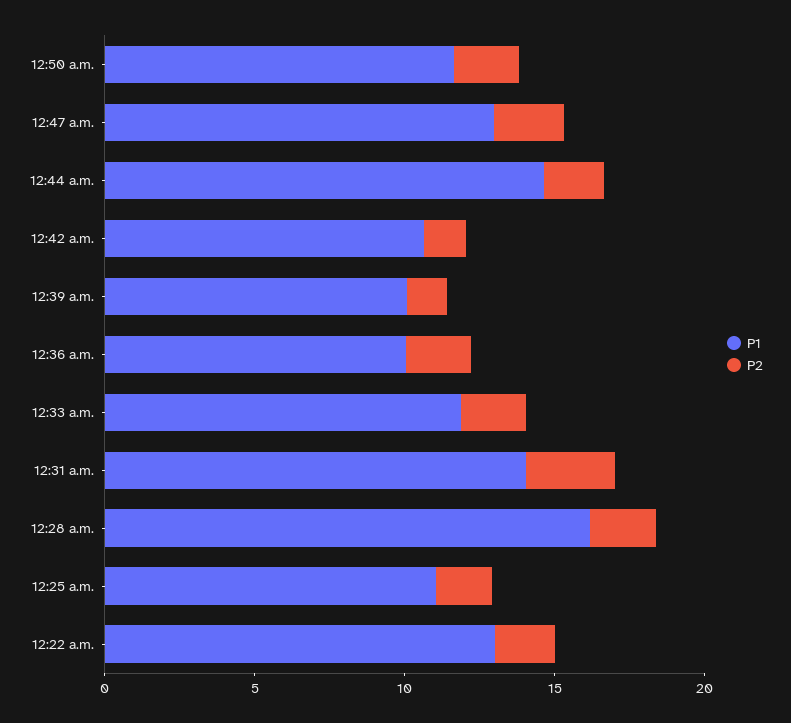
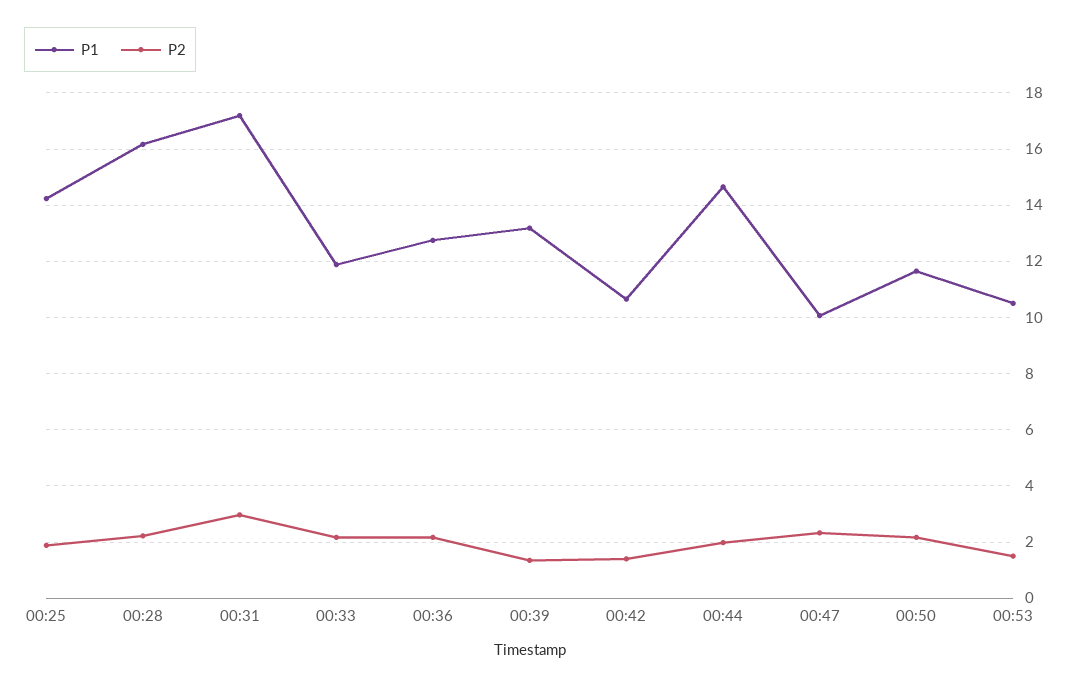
P1, 12:47 a.m.: 13 -> 10
P1, 12:39 a.m.: 10 -> 13.25
P1, 12:36 a.m.: 10 -> 12.75
P1, 12:31 a.m.: 14 -> 17.25
P1, 12:25 a.m.: 11 -> 14.25
P1, 12:22 a.m.: 13 -> none
P2, 12:22 a.m.: 2 -> none
P1, 00:53: none -> 10.5
P2, 00:53: none -> 1.5

